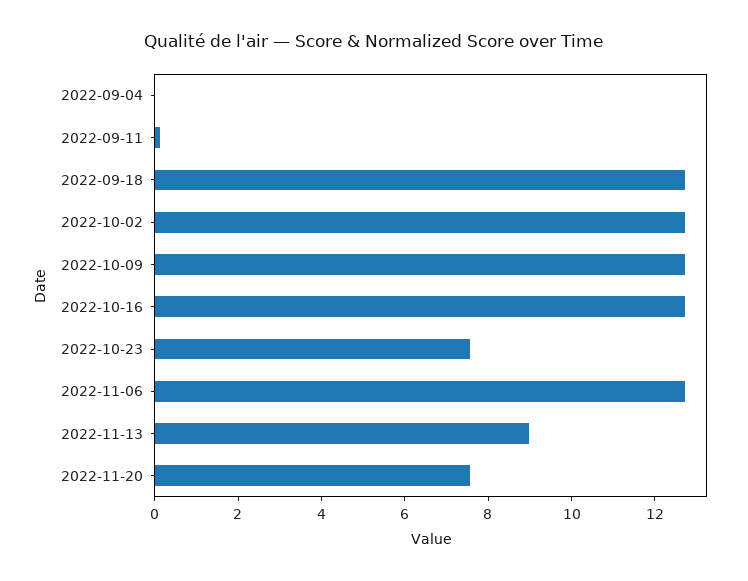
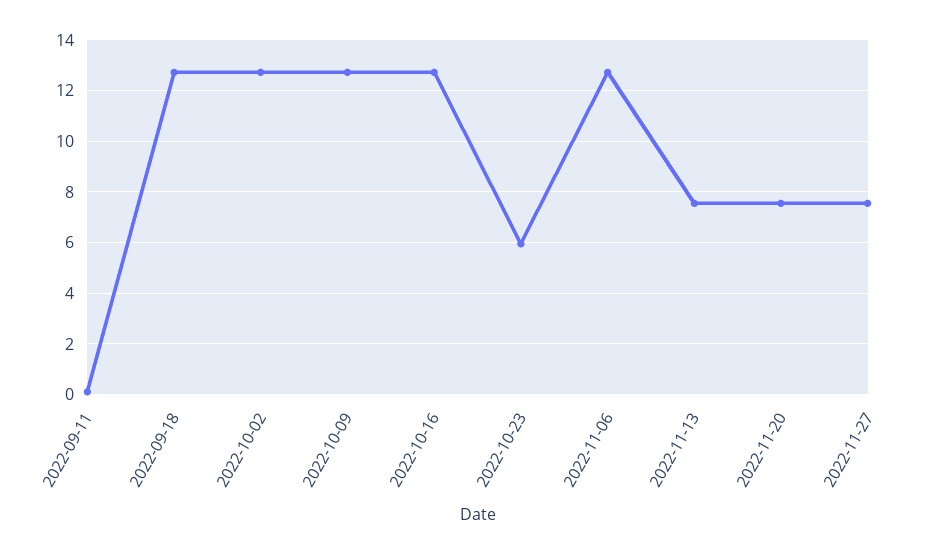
2022-09-04: 0 -> none
2022-10-23: 7.5 -> 6
2022-11-13: 9 -> 7.5
2022-11-27: none -> 7.5

